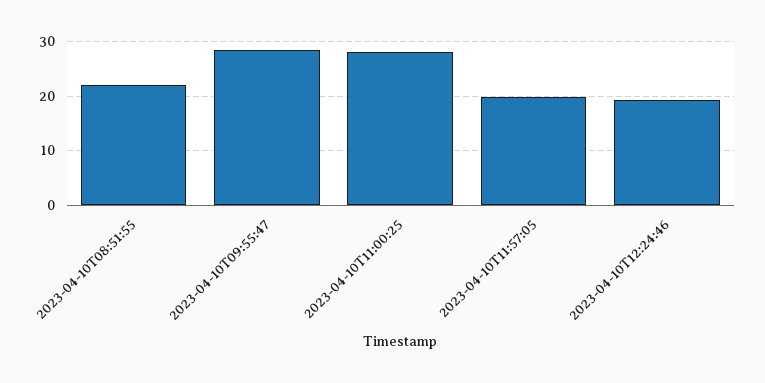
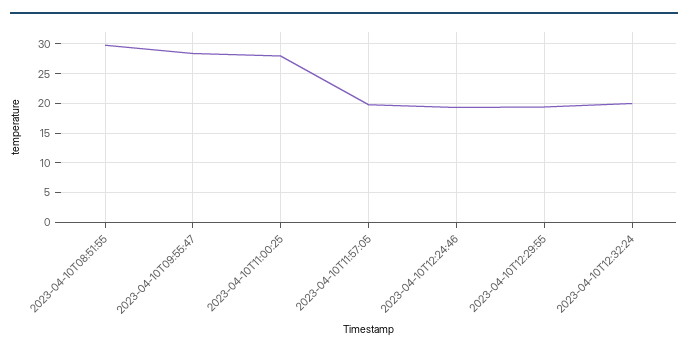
2023-04-10T08:51:55: 22 -> 30
2023-04-10T12:29:55: none -> 20
2023-04-10T12:32:24: none -> 20

